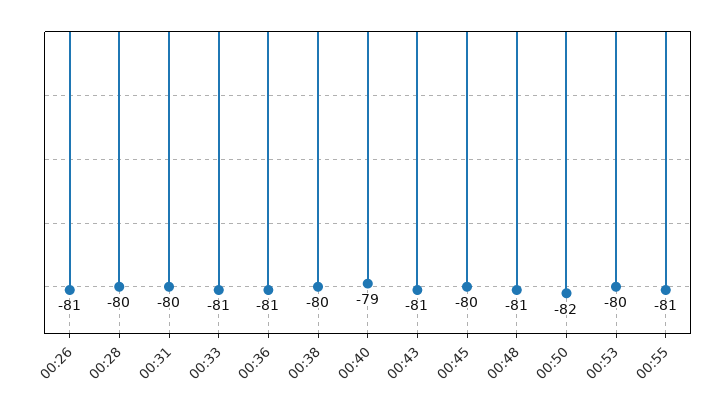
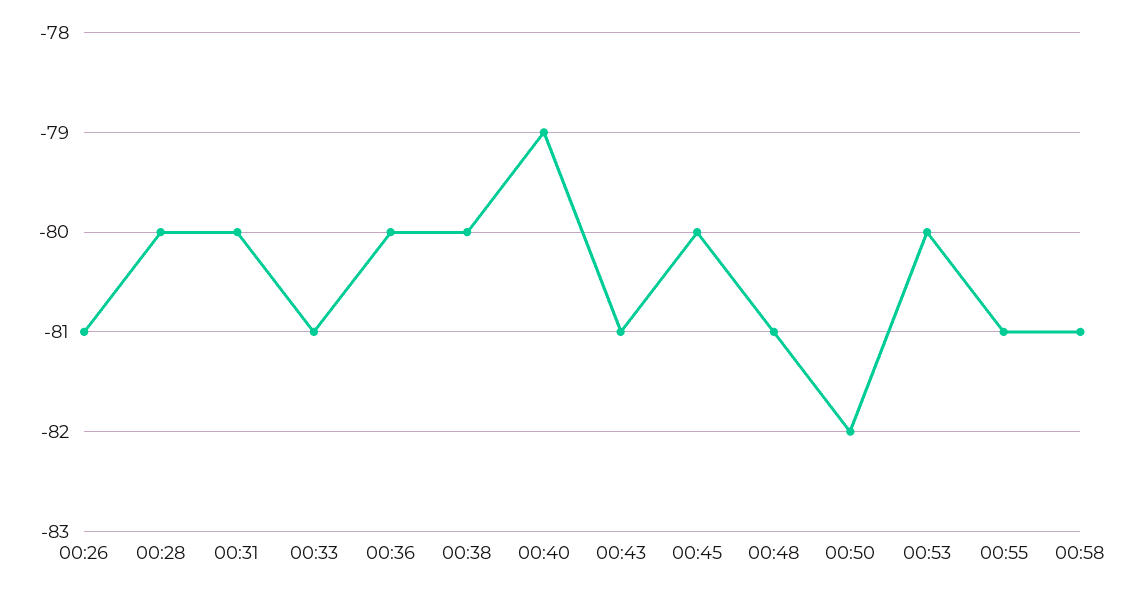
00:36: -81 -> -80
00:58: none -> -81

